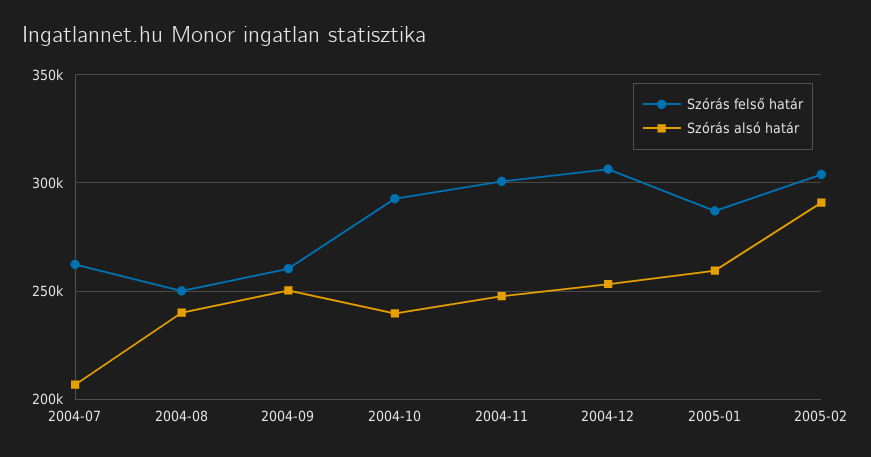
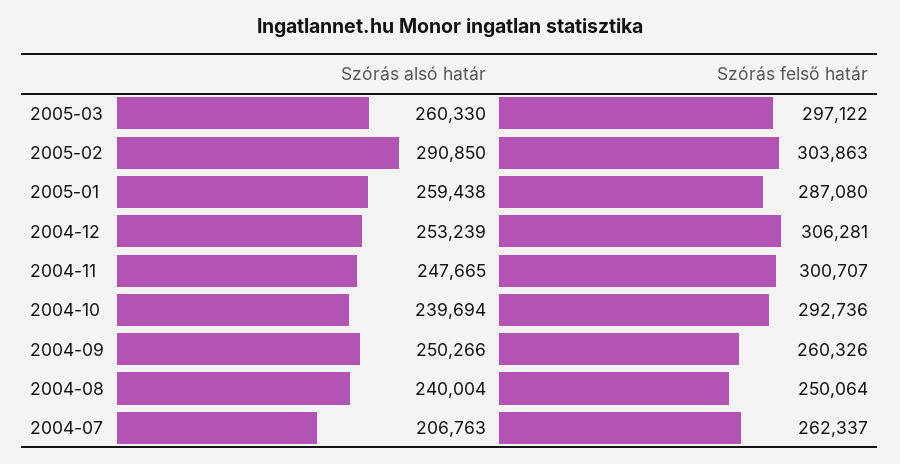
Szórás alsó határ, 2005-03: none -> 260330
Szórás felső határ, 2005-03: none -> 297122

